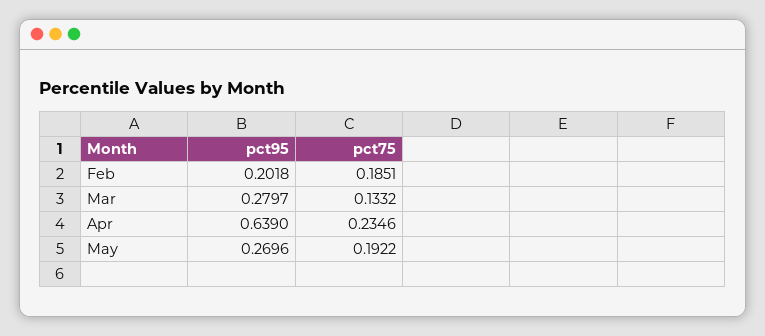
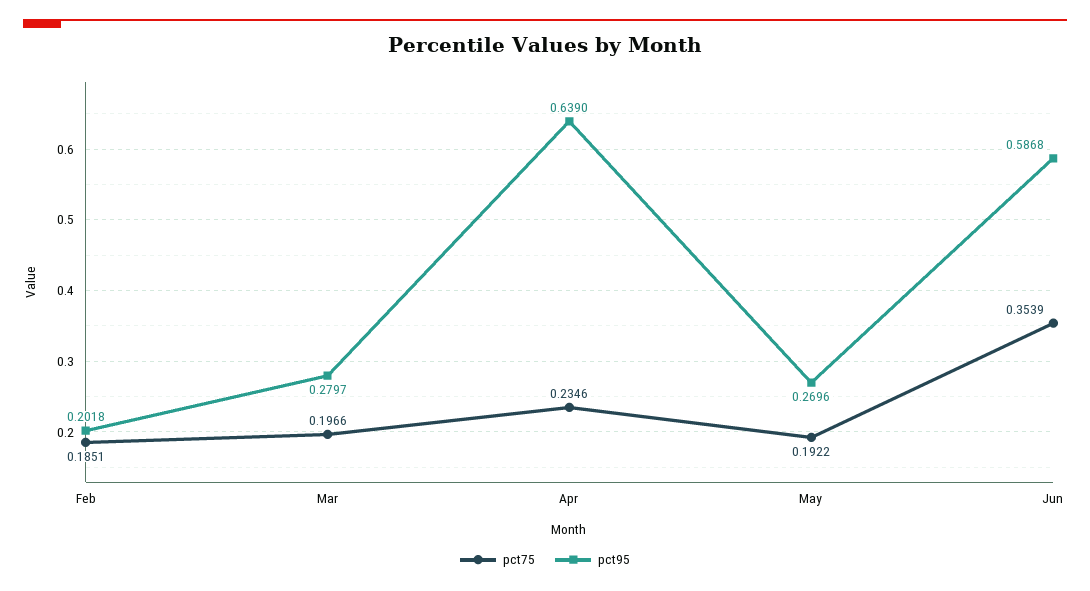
pct75, Mar: 0.1332 -> 0.1966
pct75, Jun: none -> 0.3539
pct95, Jun: none -> 0.5868

